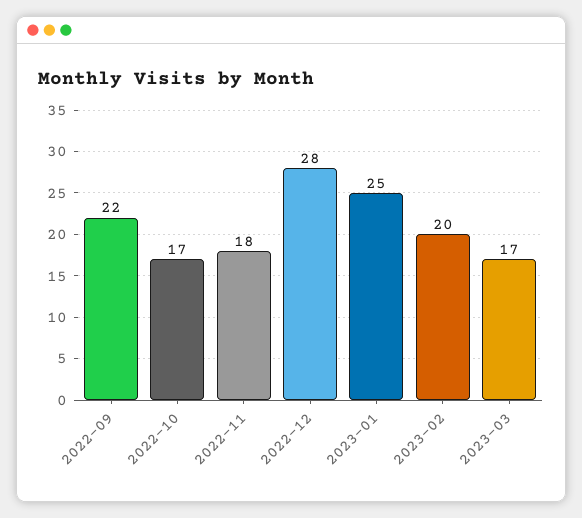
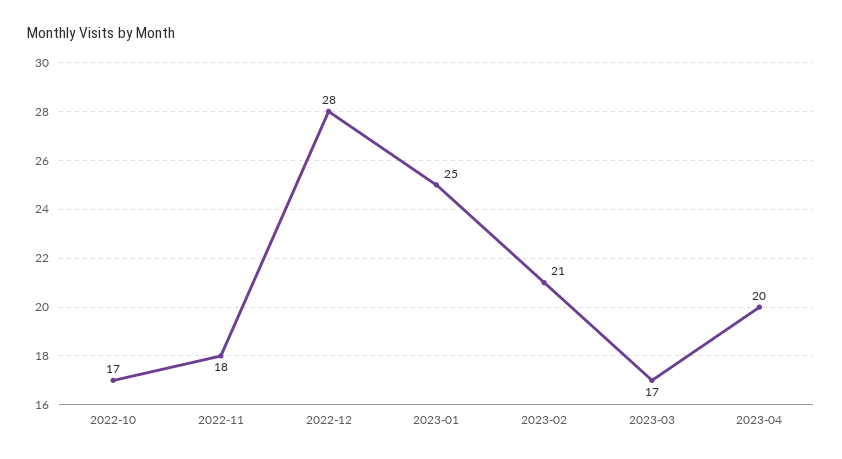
2022-09: 22 -> none
2023-02: 20 -> 21
2023-04: none -> 20

